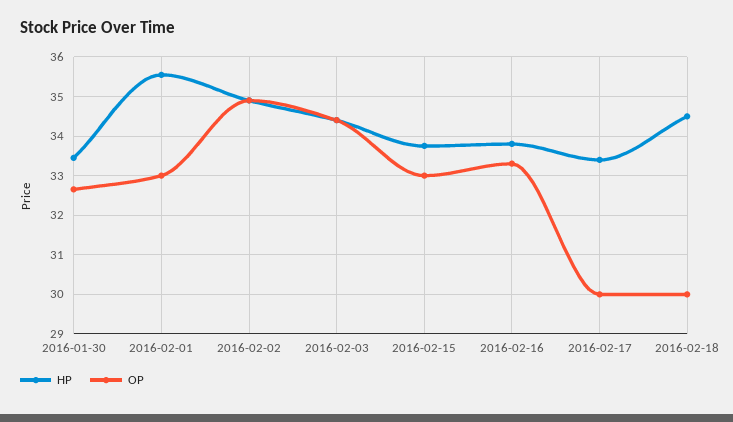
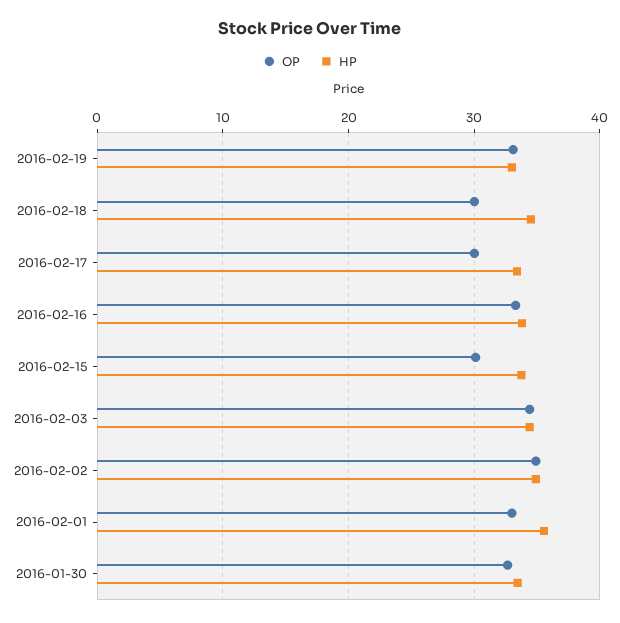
OP, 2016-02-15: 33 -> 30
OP, 2016-02-19: none -> 33
HP, 2016-02-19: none -> 33

